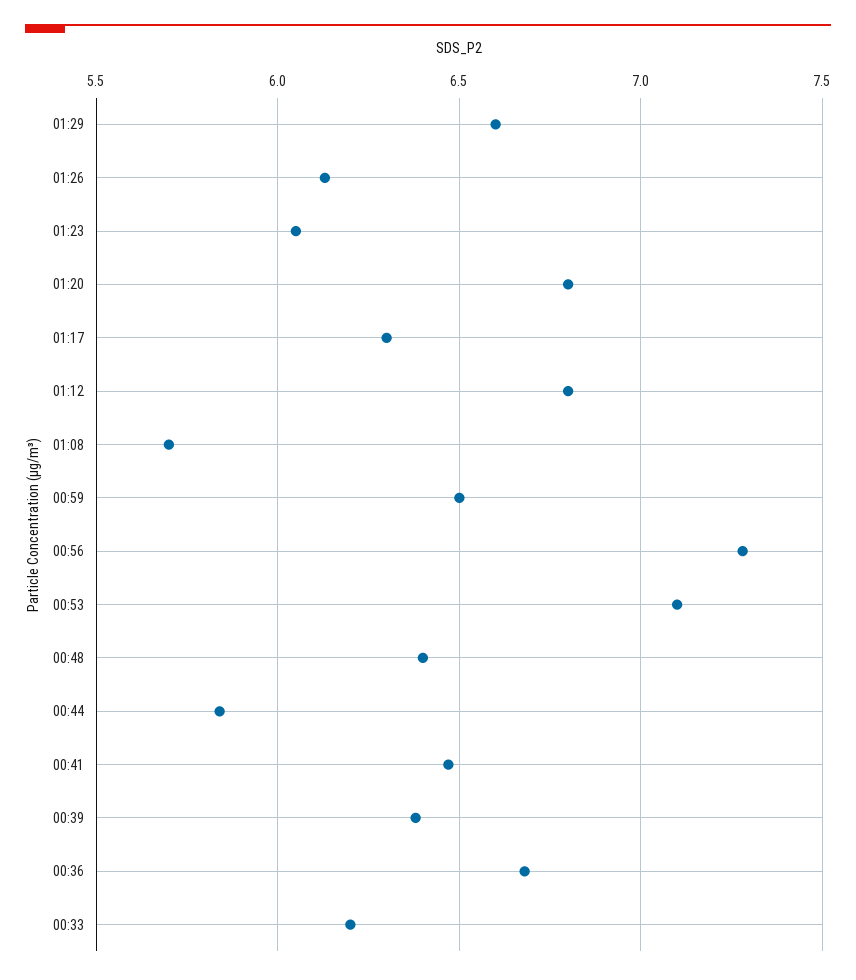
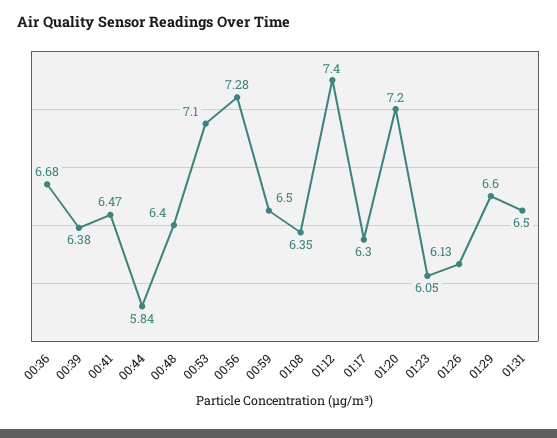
01:20: 6.8 -> 7.2
01:12: 6.8 -> 7.4
01:08: 5.7 -> 6.35
00:33: 6.2 -> none
01:31: none -> 6.5

